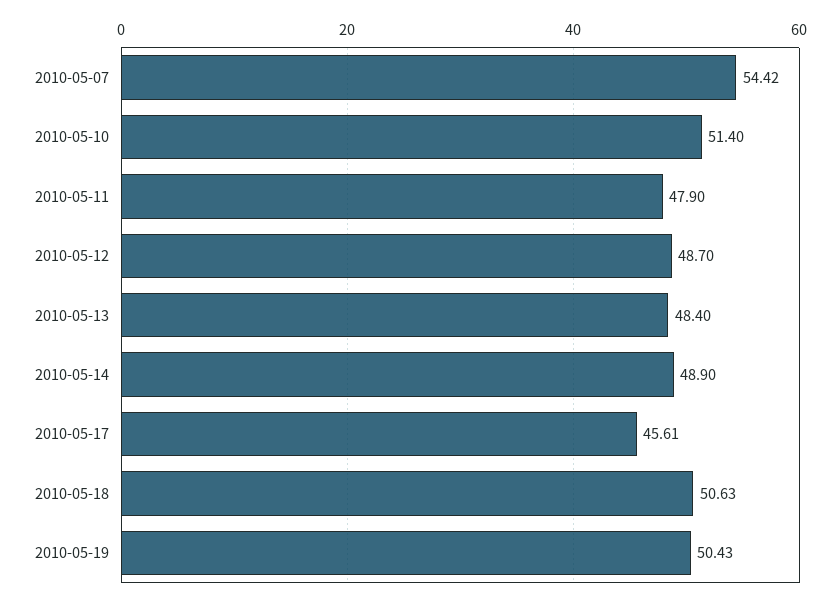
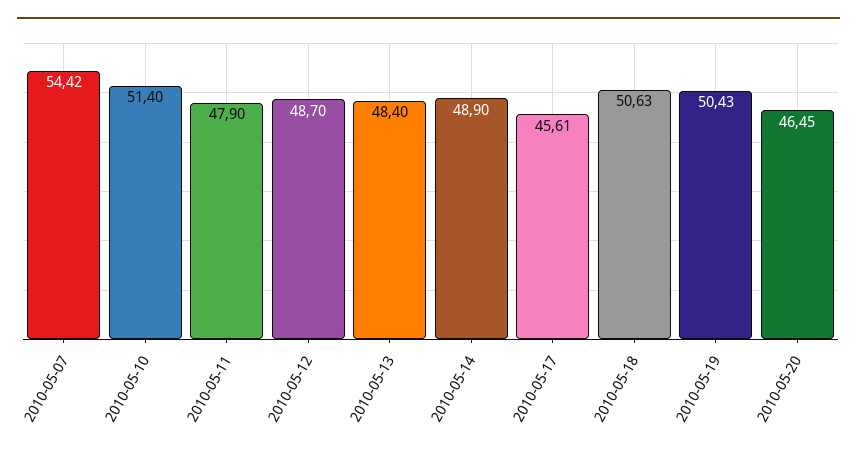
2010-05-20: none -> 46.45

